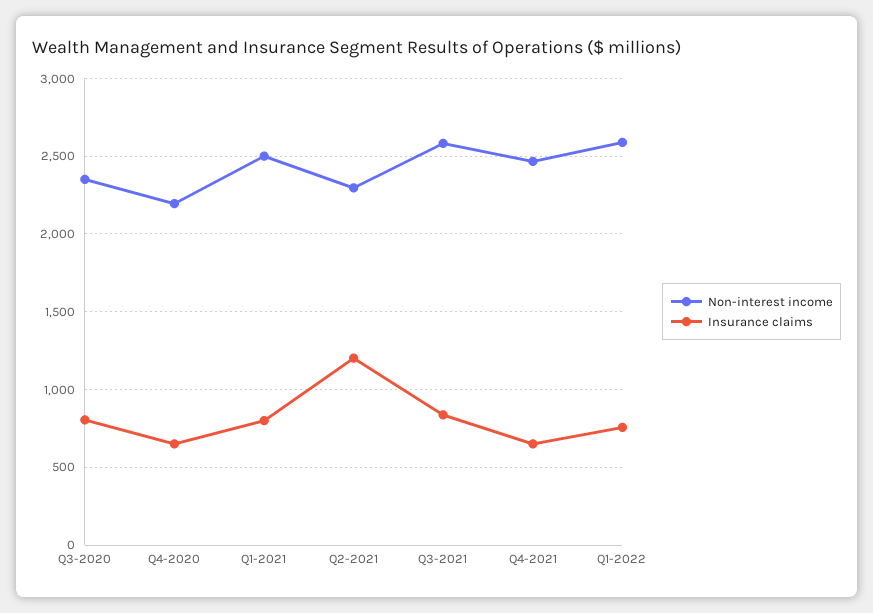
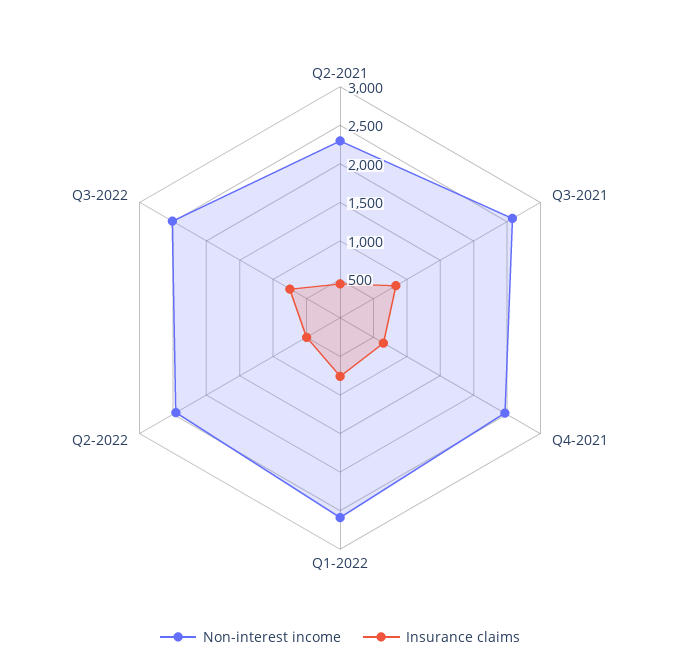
Non-interest income, Q3-2020: 2350 -> none
Insurance claims, Q3-2020: 800 -> none
Non-interest income, Q4-2020: 2200 -> none
Insurance claims, Q4-2020: 650 -> none
Non-interest income, Q1-2021: 2500 -> none
Insurance claims, Q1-2021: 800 -> none
Insurance claims, Q2-2021: 1200 -> 500
Non-interest income, Q2-2022: none -> 2500
Insurance claims, Q2-2022: none -> 500
Non-interest income, Q3-2022: none -> 2500
Insurance claims, Q3-2022: none -> 750

